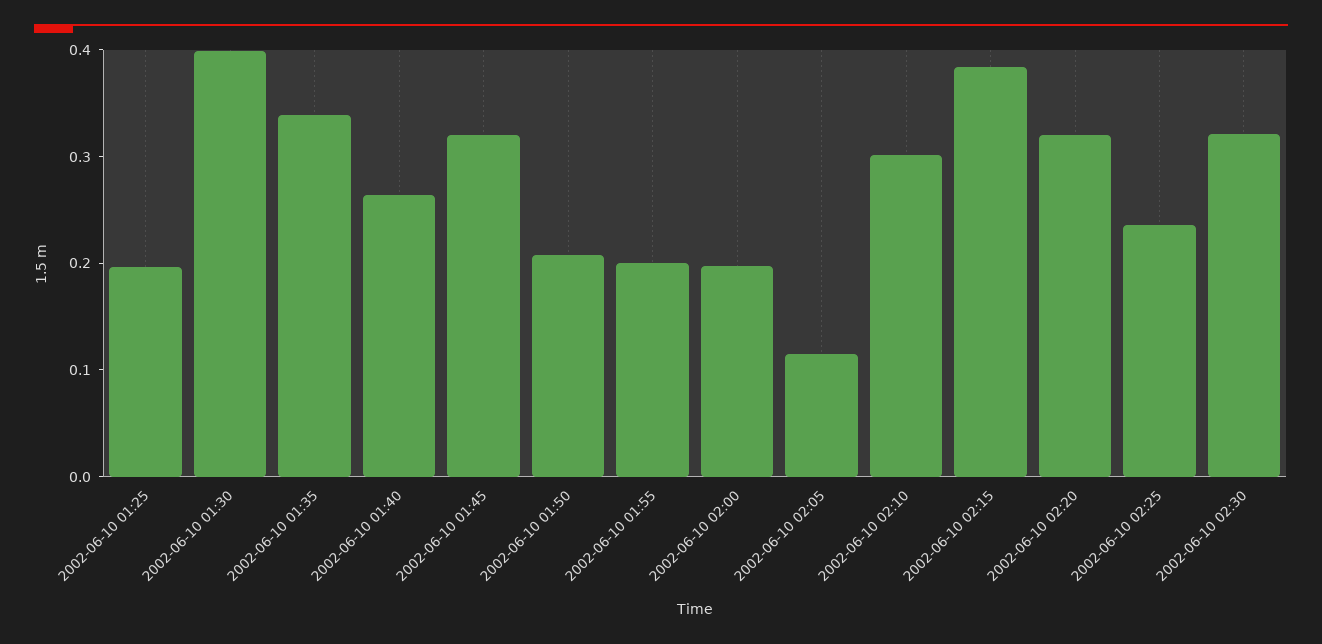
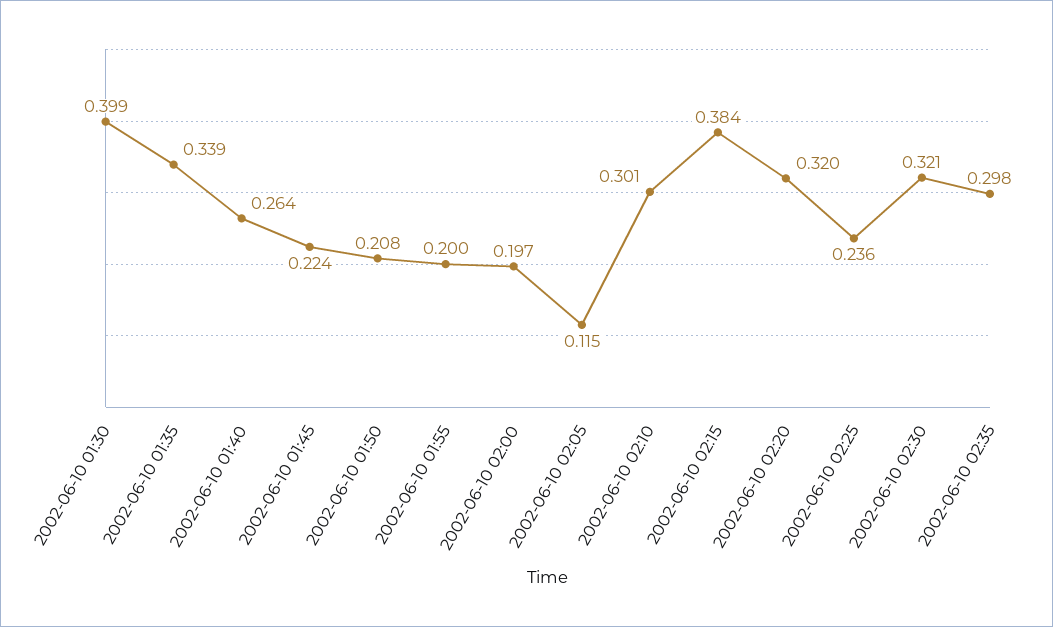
2002-06-10 01:25: 0.2 -> none
2002-06-10 01:45: 0.32 -> 0.224
2002-06-10 02:35: none -> 0.298

